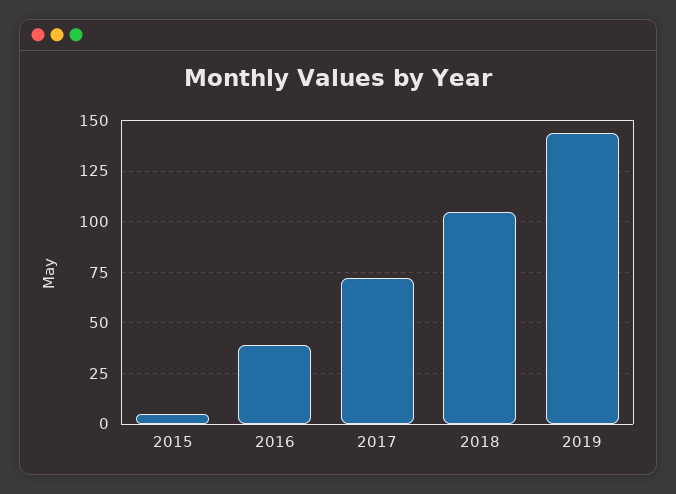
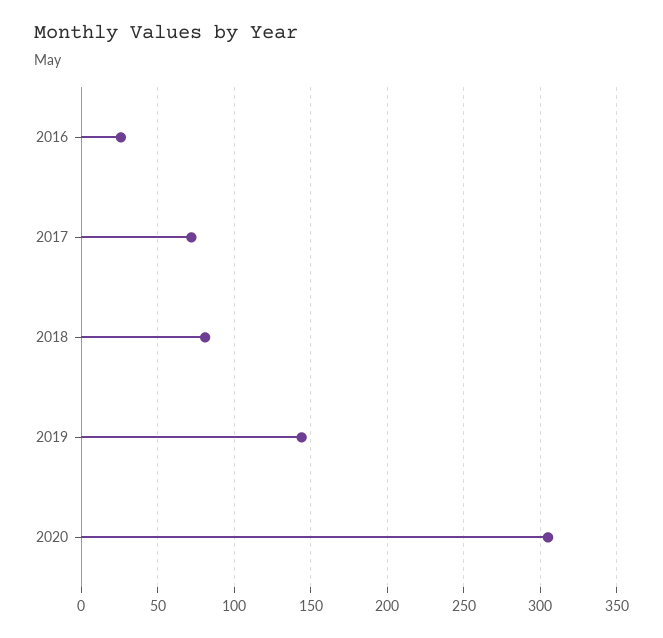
2015: 5 -> none
2016: 40 -> 25
2018: 105 -> 80
2020: none -> 305

